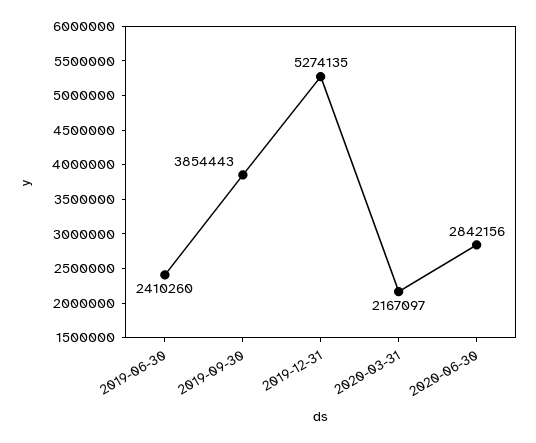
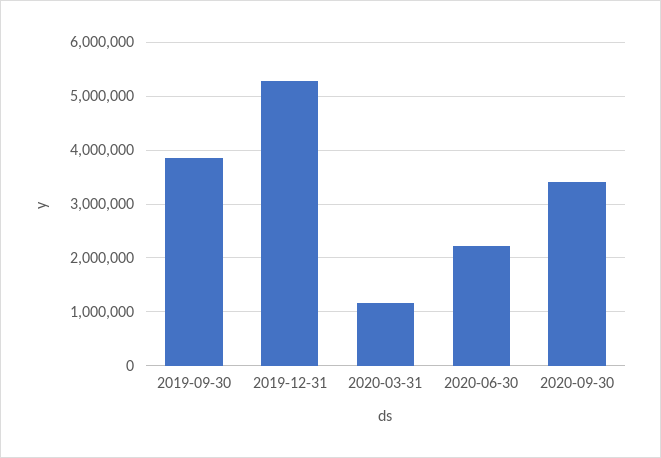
2019-06-30: 2410260 -> none
2020-03-31: 2167097 -> 1200000
2020-06-30: 2842156 -> 2200000
2020-09-30: none -> 3400000

